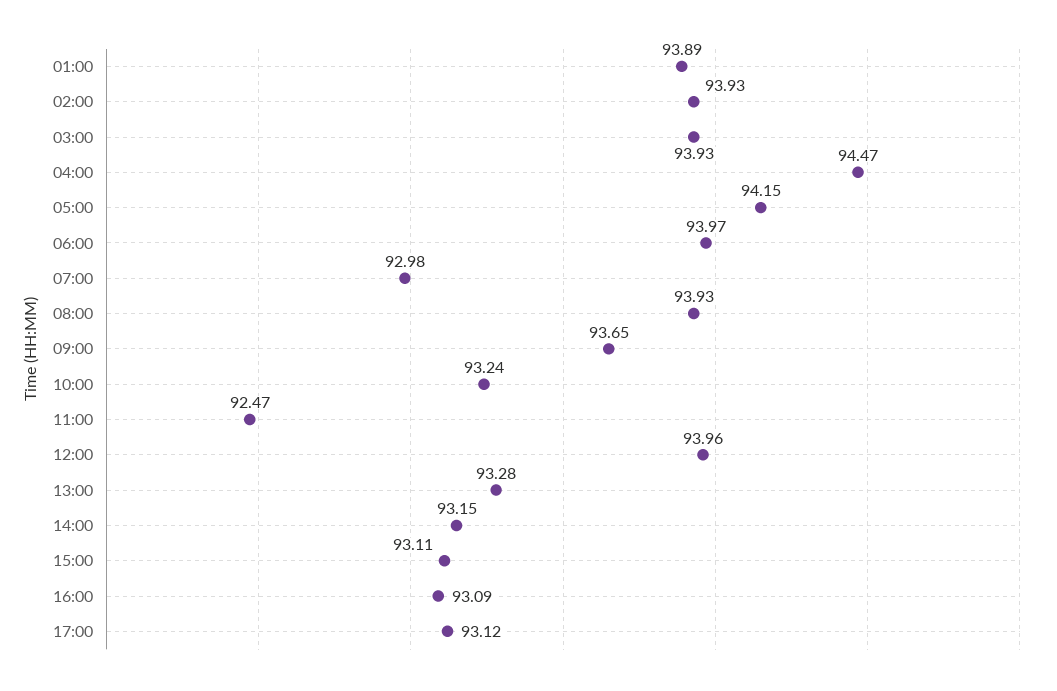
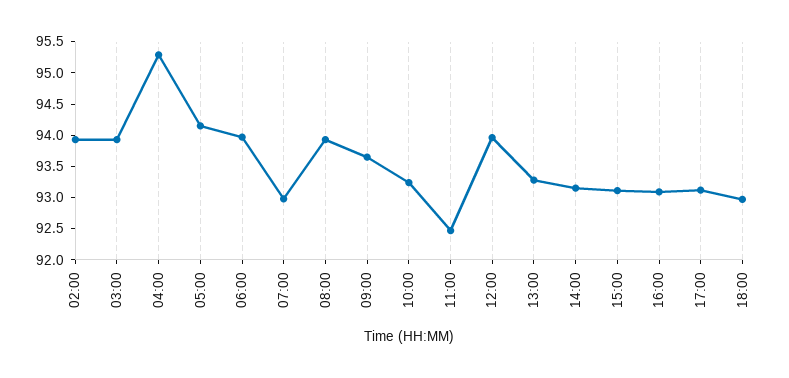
01:00: 93.89 -> none
04:00: 94.47 -> 95.25
18:00: none -> 93

